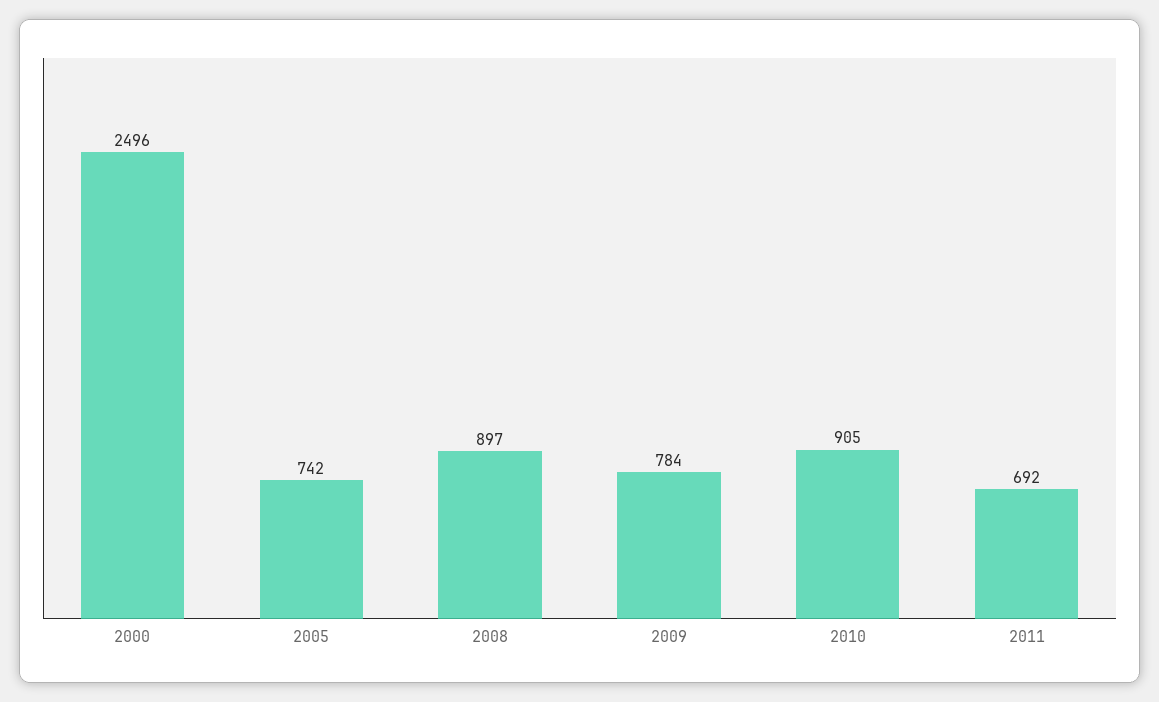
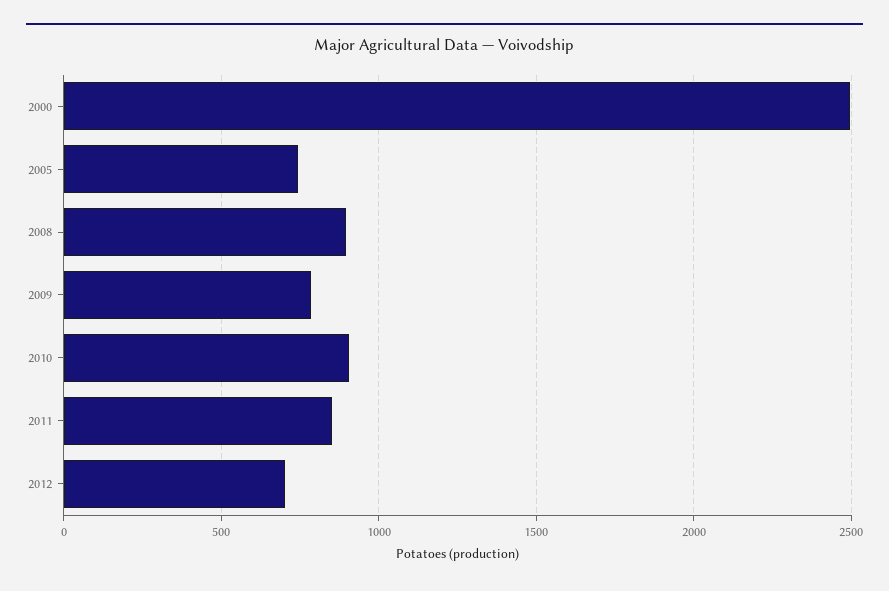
2011: 692 -> 850
2012: none -> 700

